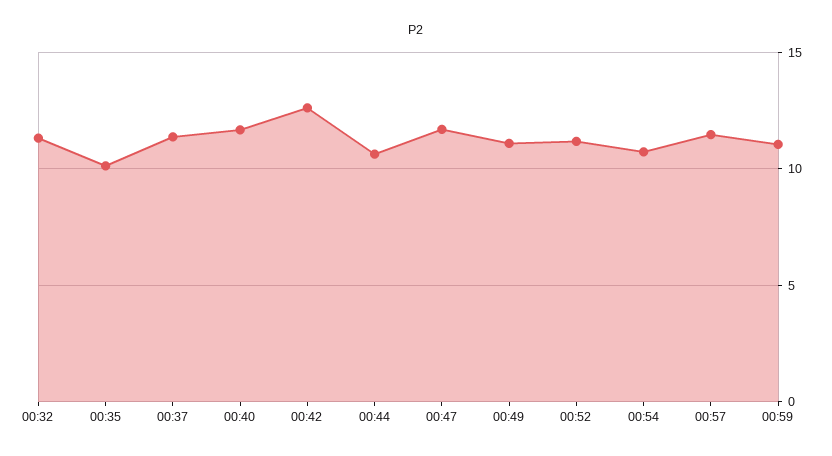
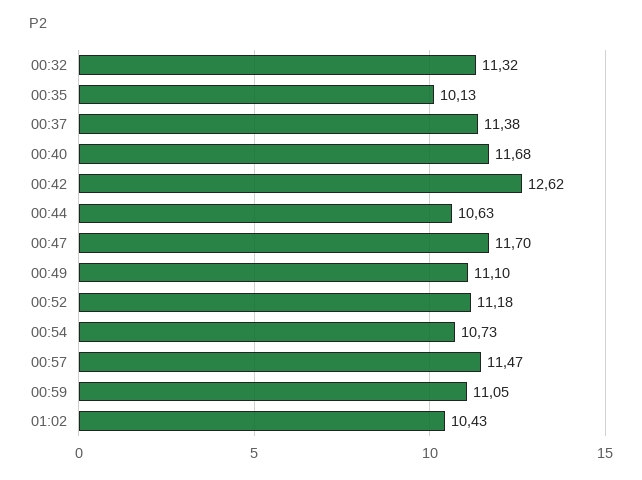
01:02: none -> 10.43

